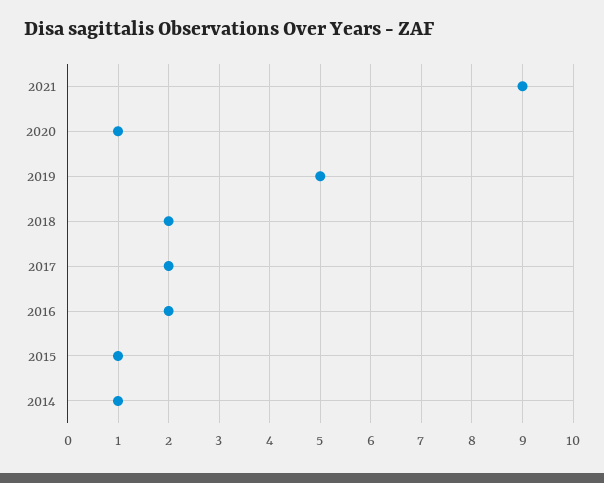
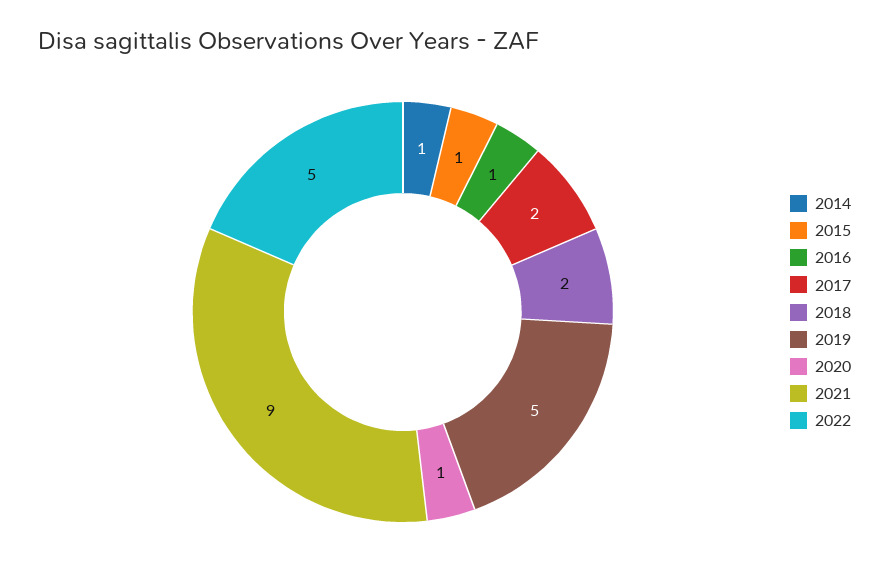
2016: 2 -> 1
2022: none -> 5

